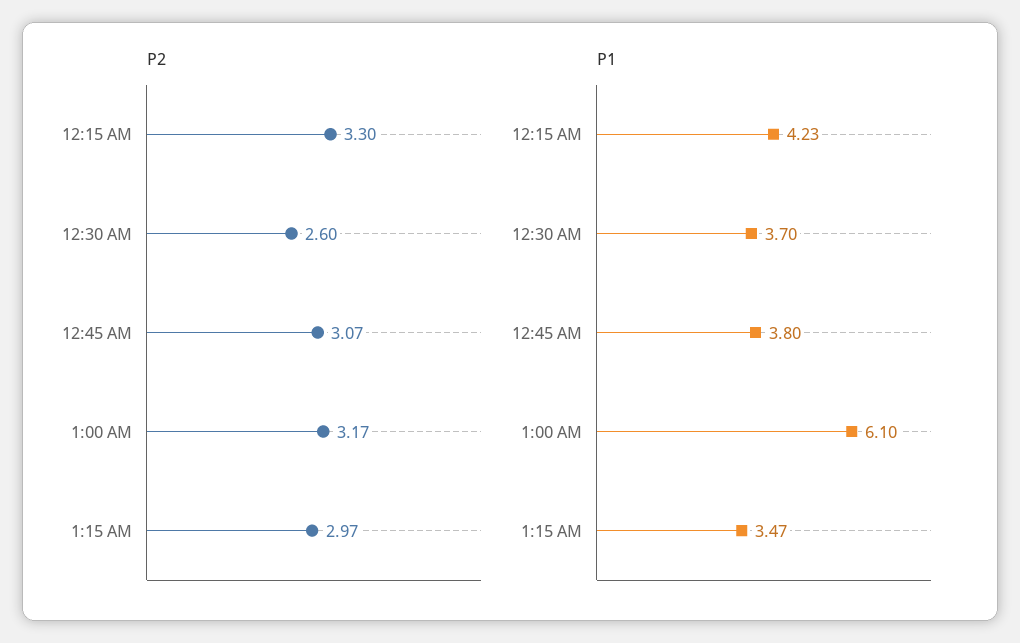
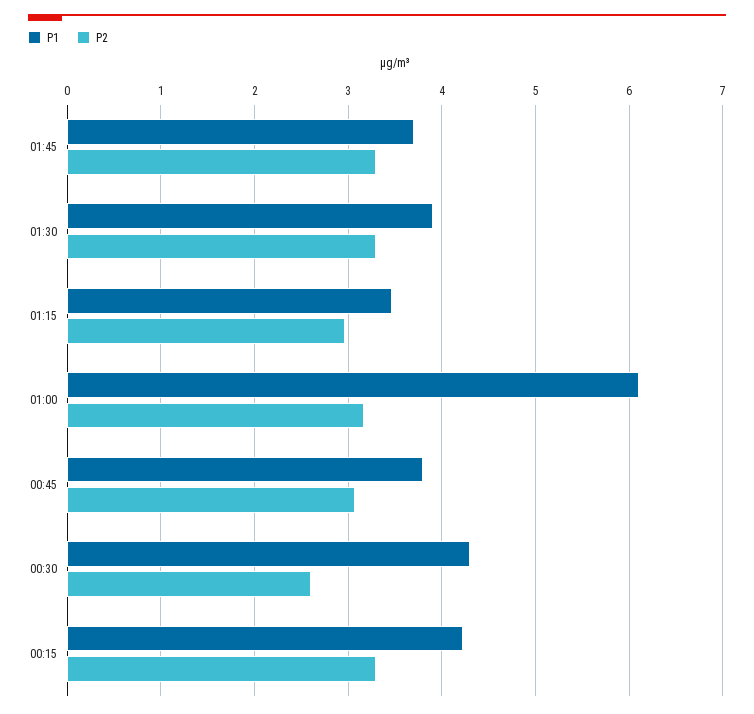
P1, 12:30 AM: 3.7 -> 4.3
P1, 01:45: none -> 3.7
P2, 01:45: none -> 3.3
P1, 01:30: none -> 3.9
P2, 01:30: none -> 3.3

